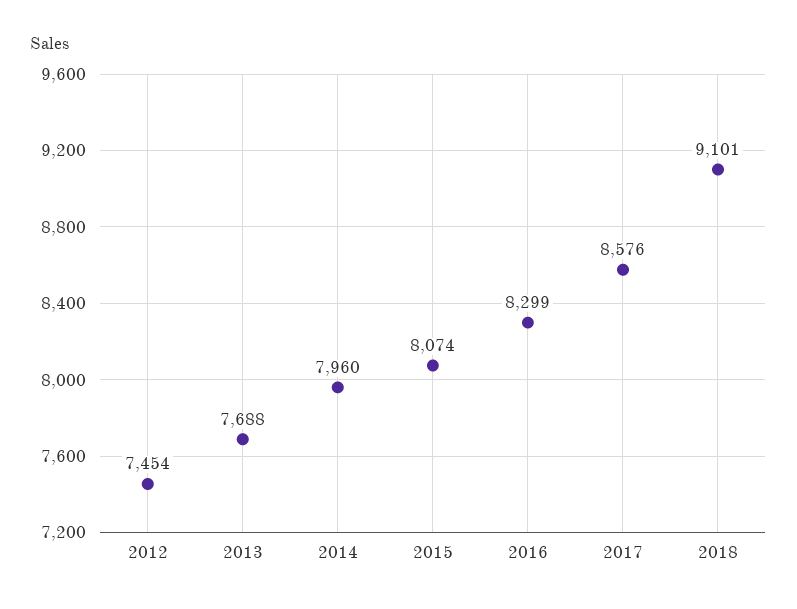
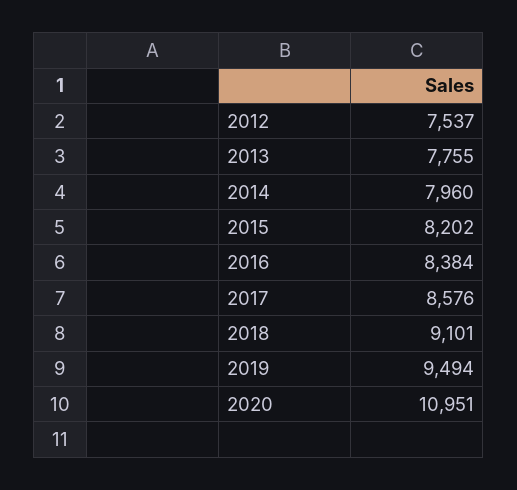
2012: 7454 -> 7537
2013: 7688 -> 7755
2015: 8074 -> 8202
2016: 8299 -> 8384
2019: none -> 9494
2020: none -> 10951

